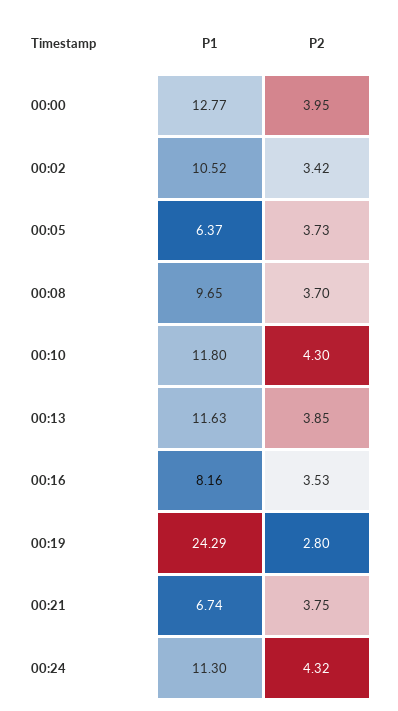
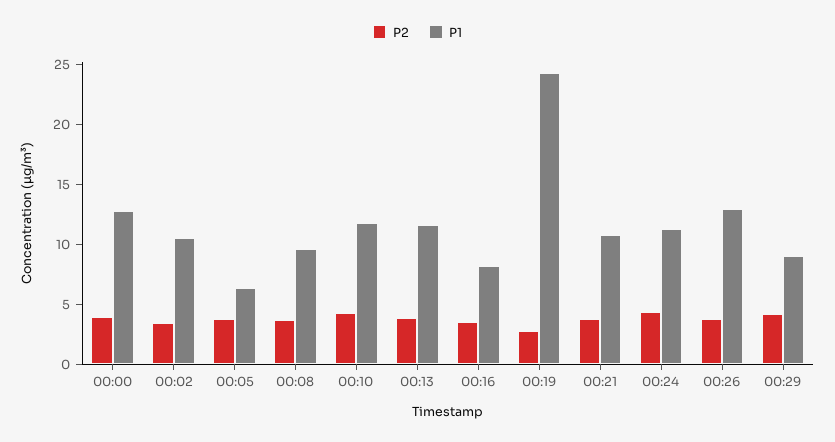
P1, 00:21: 6.74 -> 11
P2, 00:26: none -> 4
P1, 00:26: none -> 13
P2, 00:29: none -> 4
P1, 00:29: none -> 9

